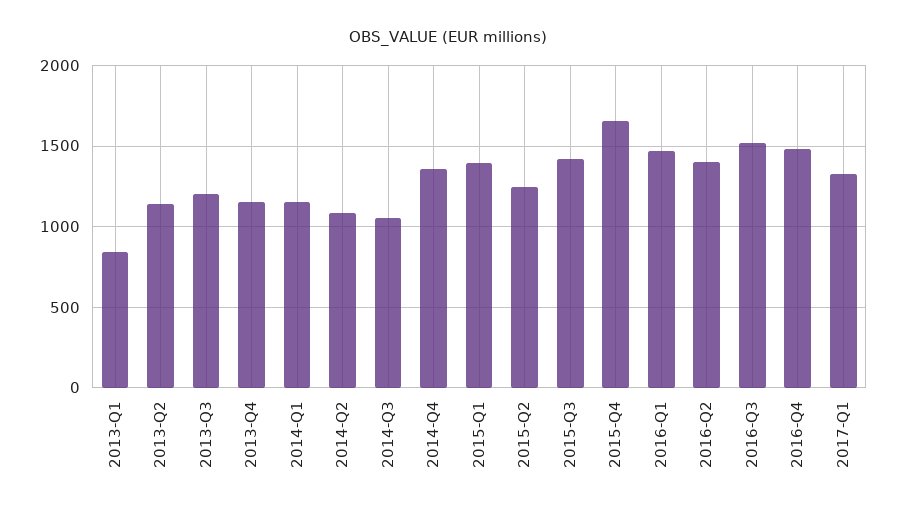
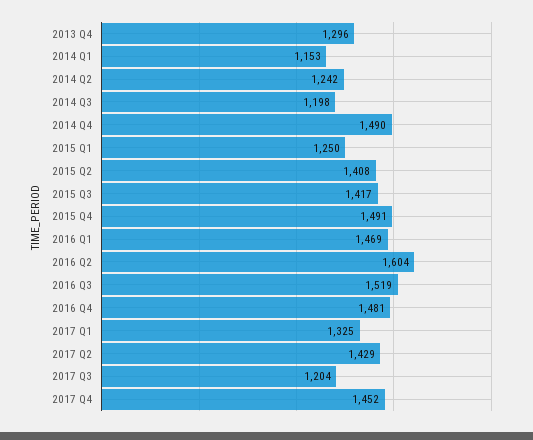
2013-Q1: 850 -> none
2013-Q2: 1150 -> none
2013-Q3: 1200 -> none
2013-Q4: 1150 -> 1296
2014-Q2: 1100 -> 1242
2014-Q3: 1050 -> 1198
2014-Q4: 1350 -> 1490
2015-Q1: 1400 -> 1250
2015-Q2: 1250 -> 1408
2015-Q4: 1650 -> 1491
2016-Q2: 1400 -> 1604
2017 Q2: none -> 1429
2017 Q3: none -> 1204
2017 Q4: none -> 1452

